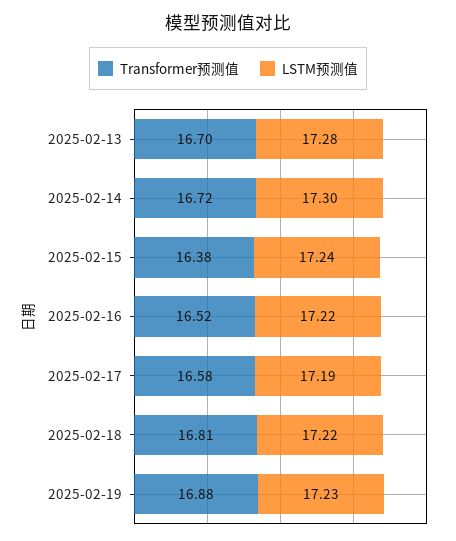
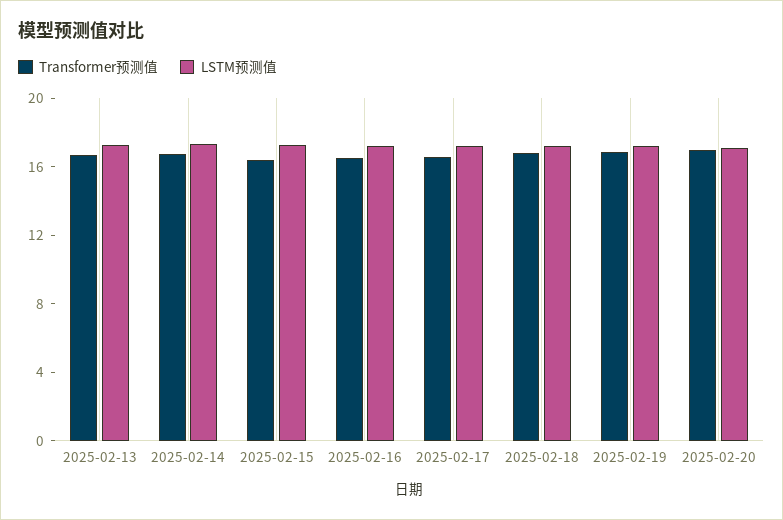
Transformer预测值, 2025-02-20: none -> 17
LSTM预测值, 2025-02-20: none -> 17

